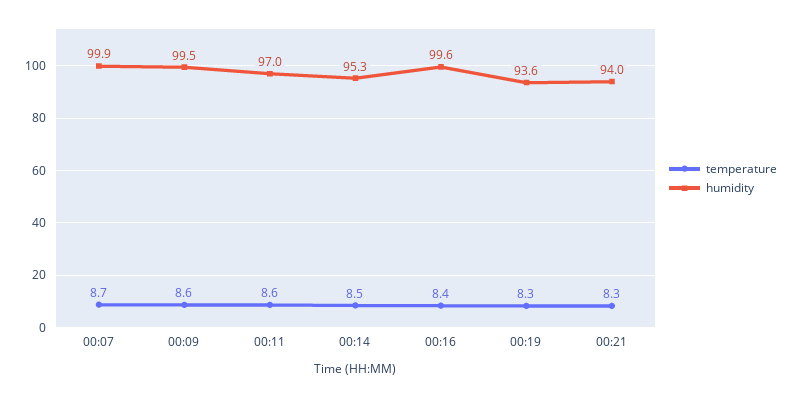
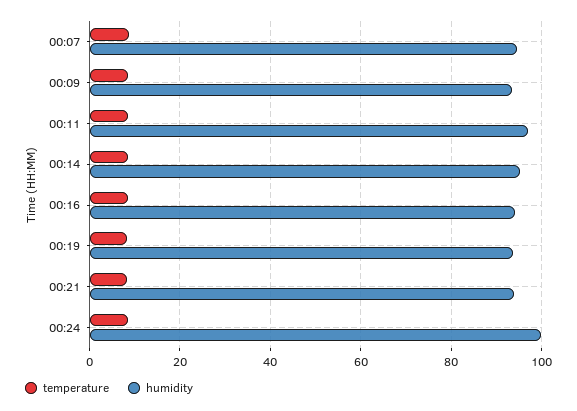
humidity, 00:07: 99.9 -> 94
humidity, 00:09: 99.5 -> 94
humidity, 00:16: 99.6 -> 94
temperature, 00:24: none -> 8
humidity, 00:24: none -> 100

